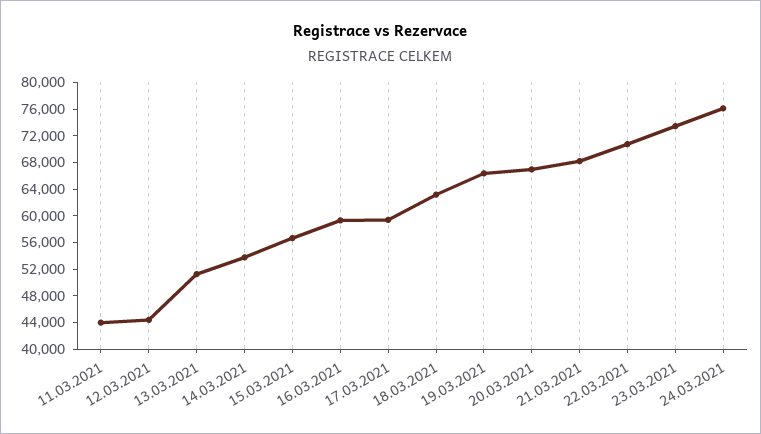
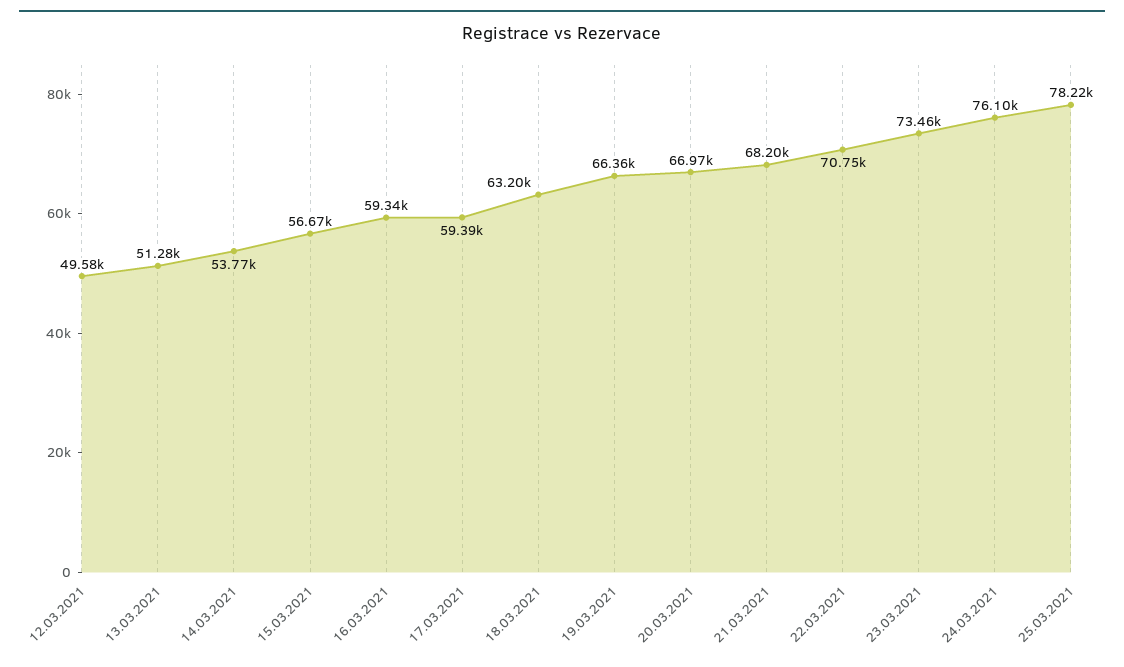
11.03.2021: 44000 -> none
12.03.2021: 44000 -> 49580
25.03.2021: none -> 78220

